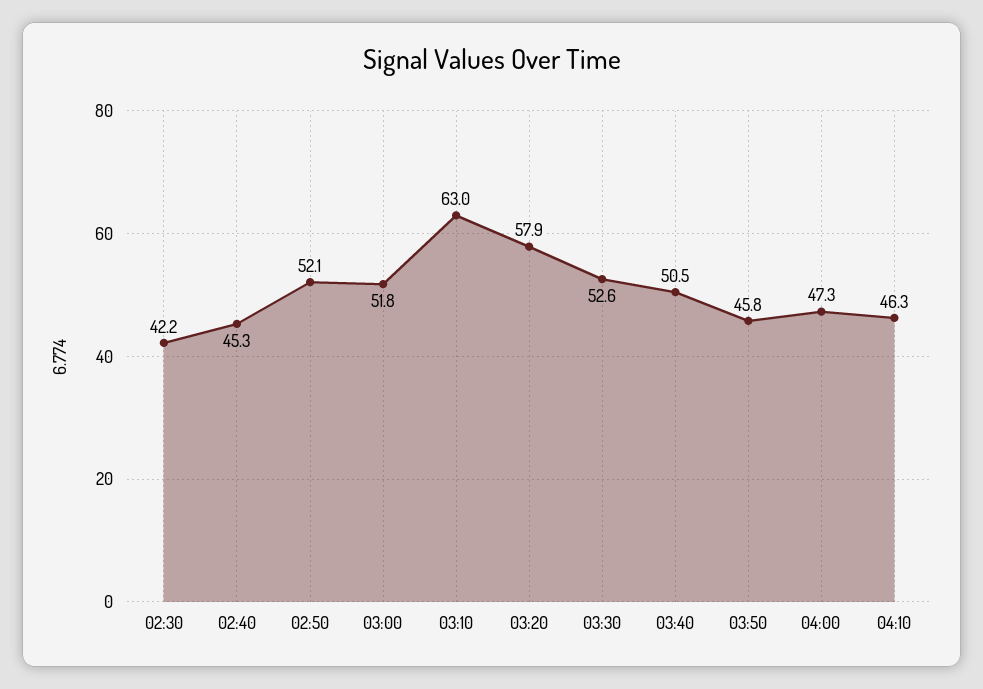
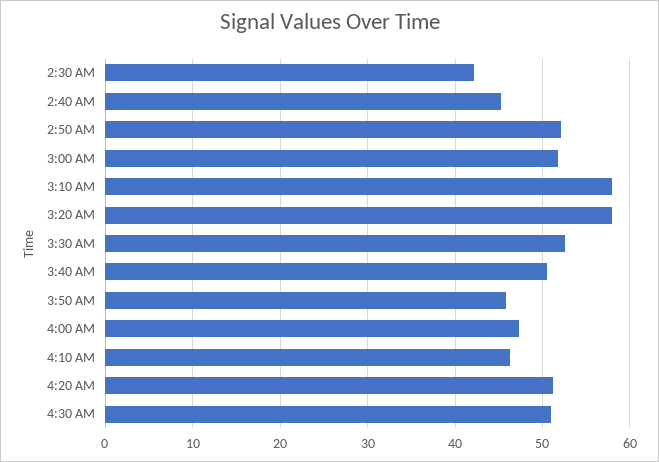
03:10: 63 -> 58
4:20 AM: none -> 51
4:30 AM: none -> 51

